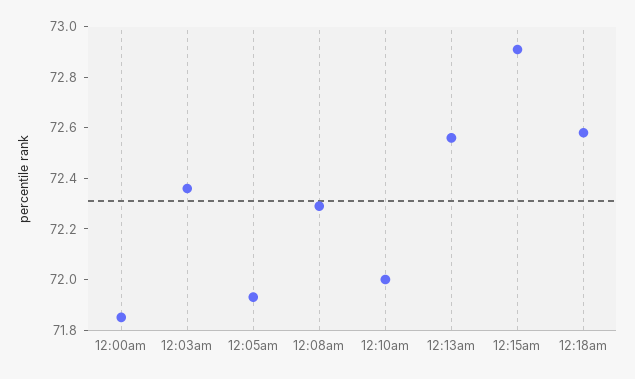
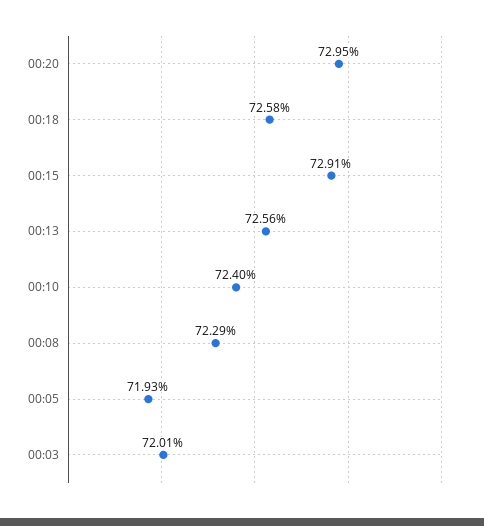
12:00am: 71.85 -> none
12:03am: 72.35 -> 72.01
12:10am: 72 -> 72.4
00:20: none -> 72.95

